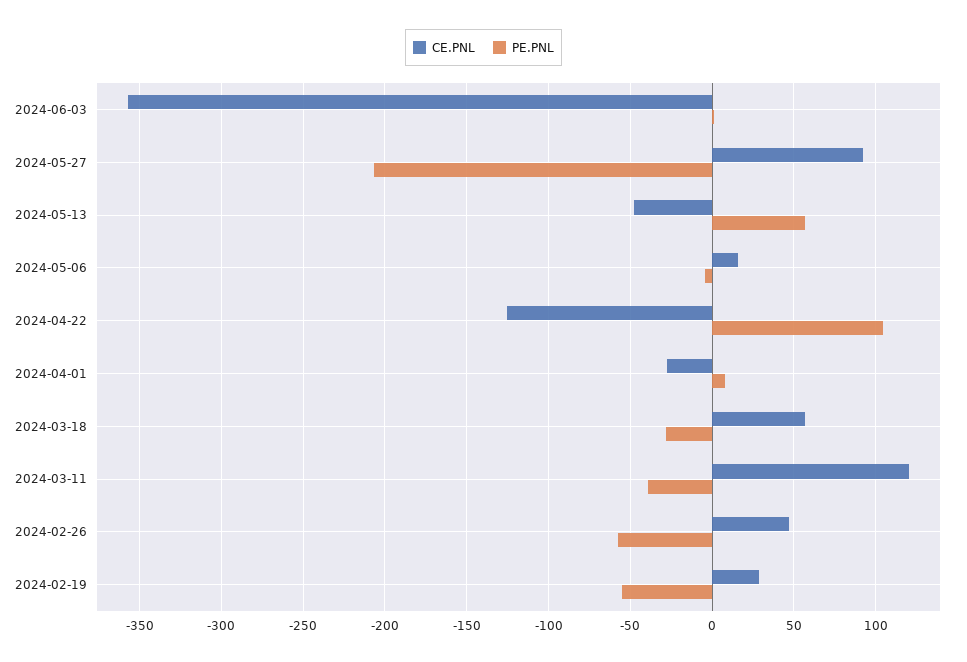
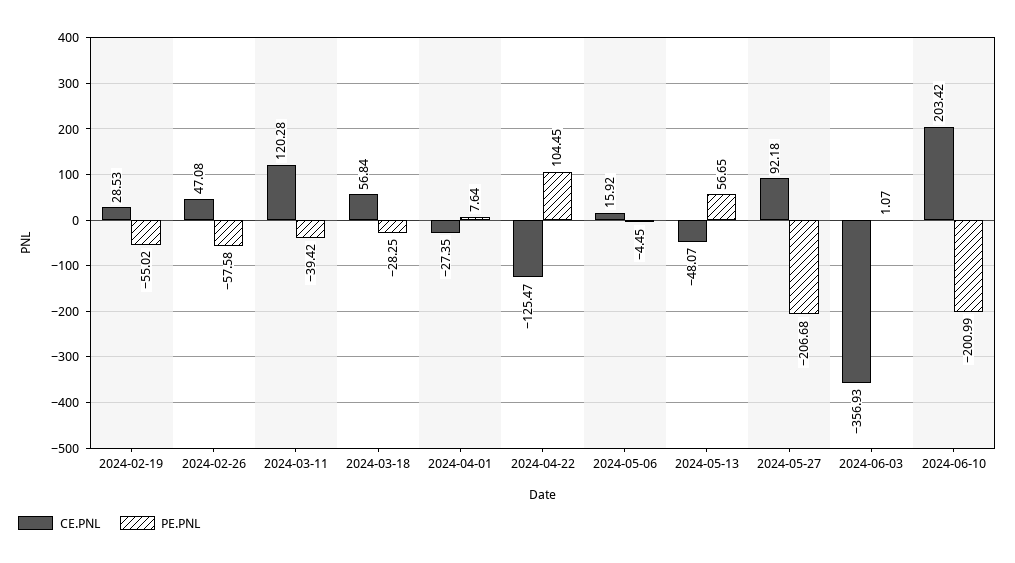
CE.PNL, 2024-06-10: none -> 203.42
PE.PNL, 2024-06-10: none -> -200.99

